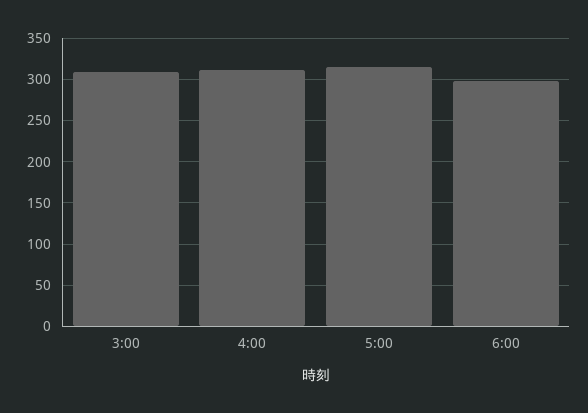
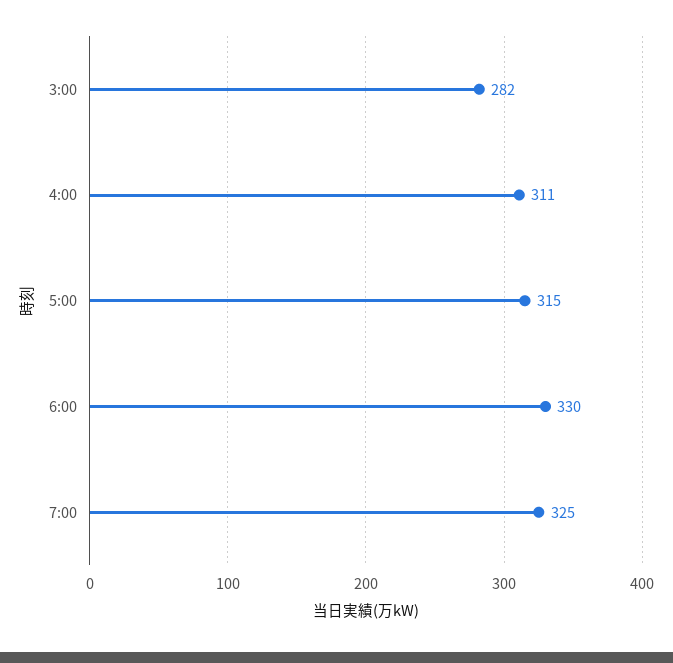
3:00: 310 -> 282
6:00: 300 -> 330
7:00: none -> 325

